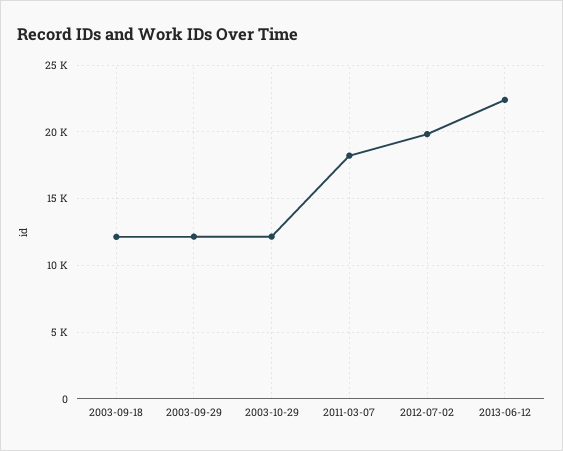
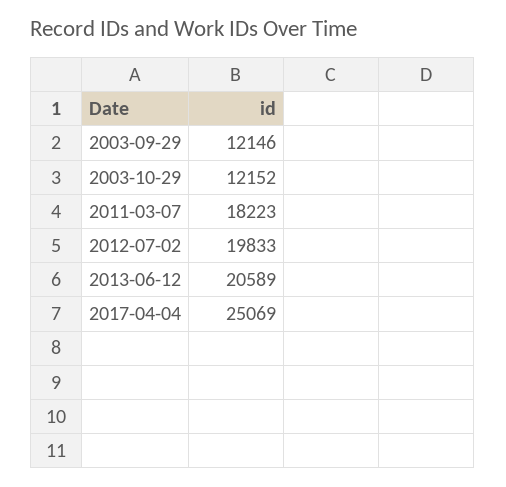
2003-09-18: 12000 -> none
2013-06-12: 22500 -> 20589
2017-04-04: none -> 25069

